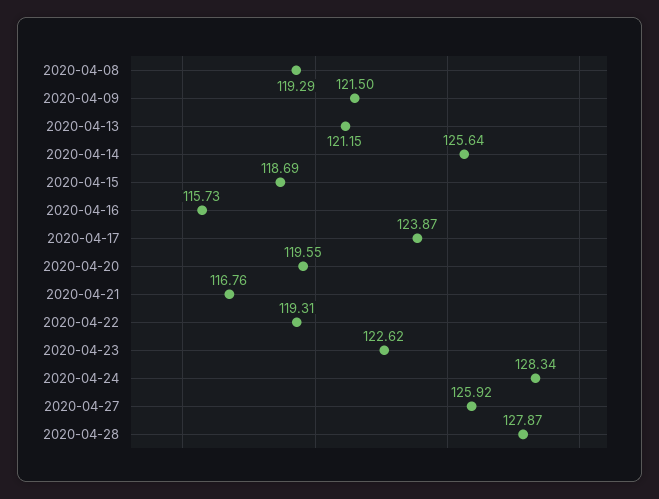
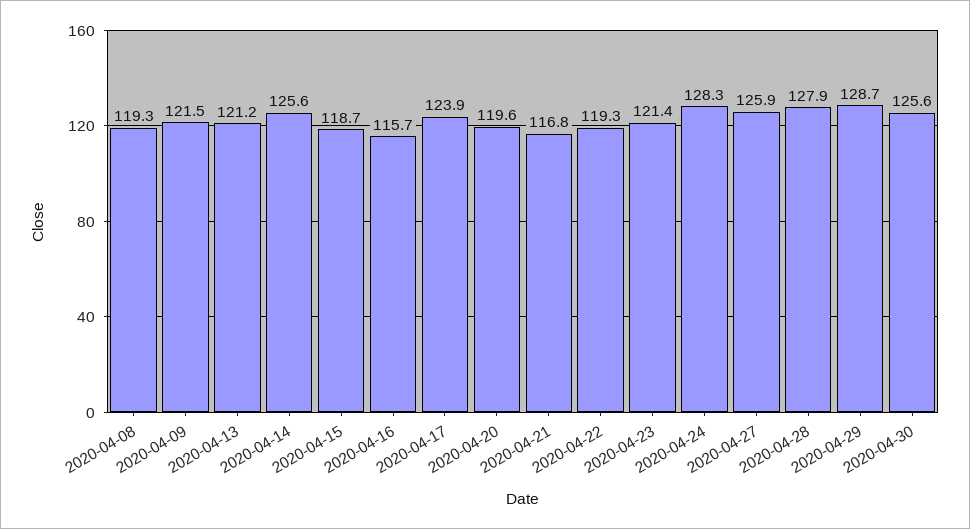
2020-04-23: 122.62 -> 121.4
2020-04-29: none -> 128.7
2020-04-30: none -> 125.6

